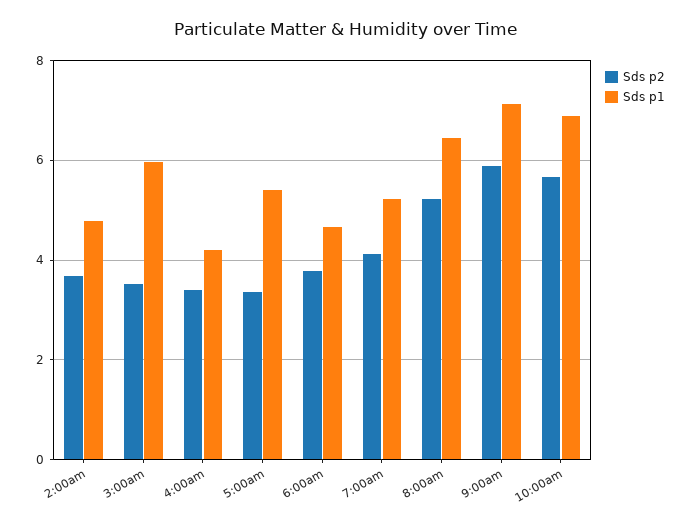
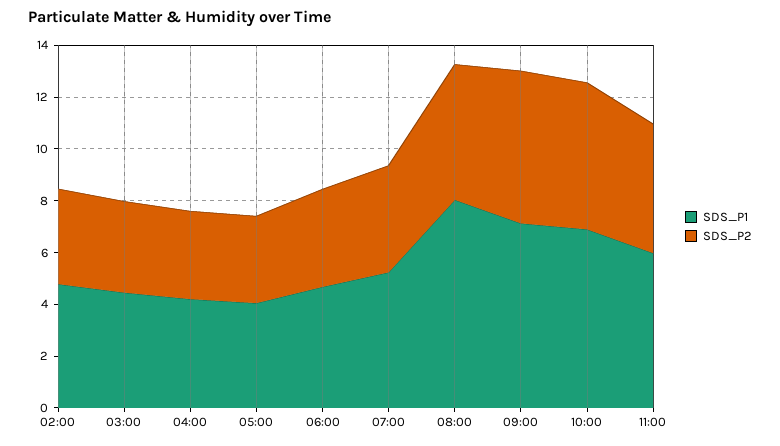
Sds p1, 3:00am: 6 -> 4.5
Sds p1, 5:00am: 5.4 -> 4
Sds p1, 8:00am: 6.4 -> 8
Sds p1, 11:00: none -> 6
Sds p2, 11:00: none -> 5

